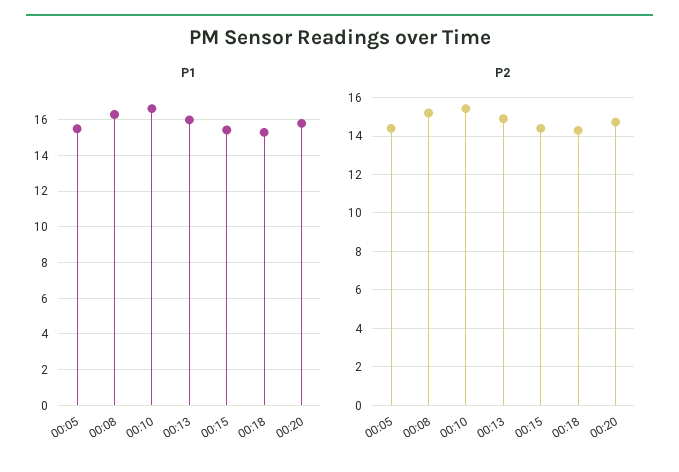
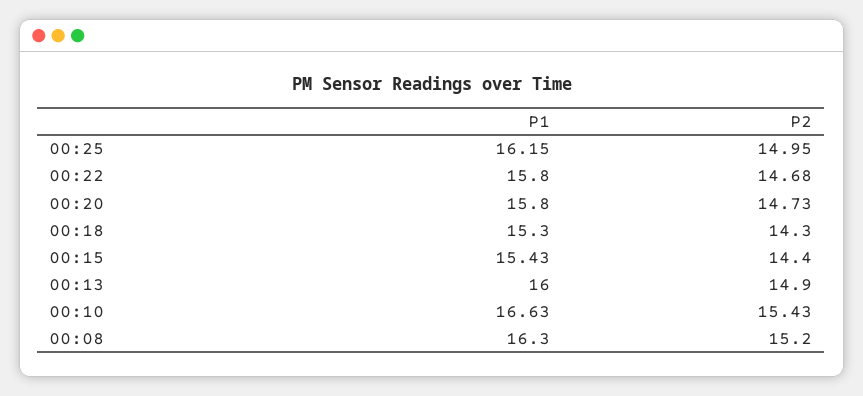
P1, 00:05: 15.5 -> none
P2, 00:05: 14.5 -> none
P1, 00:25: none -> 16.15
P2, 00:25: none -> 14.95
P1, 00:22: none -> 15.8
P2, 00:22: none -> 14.68

